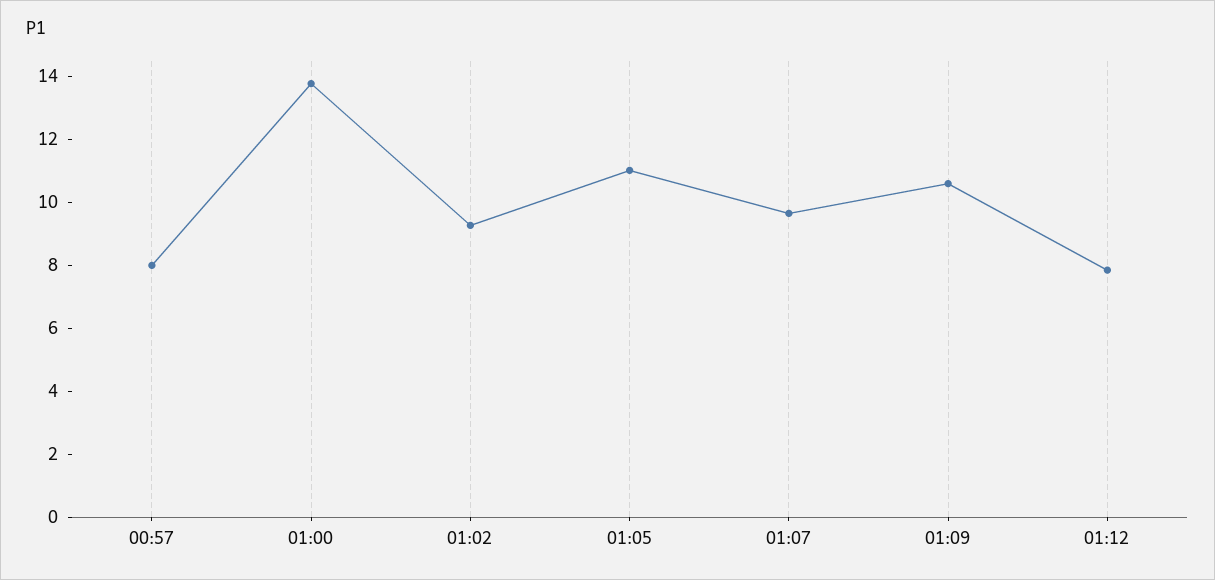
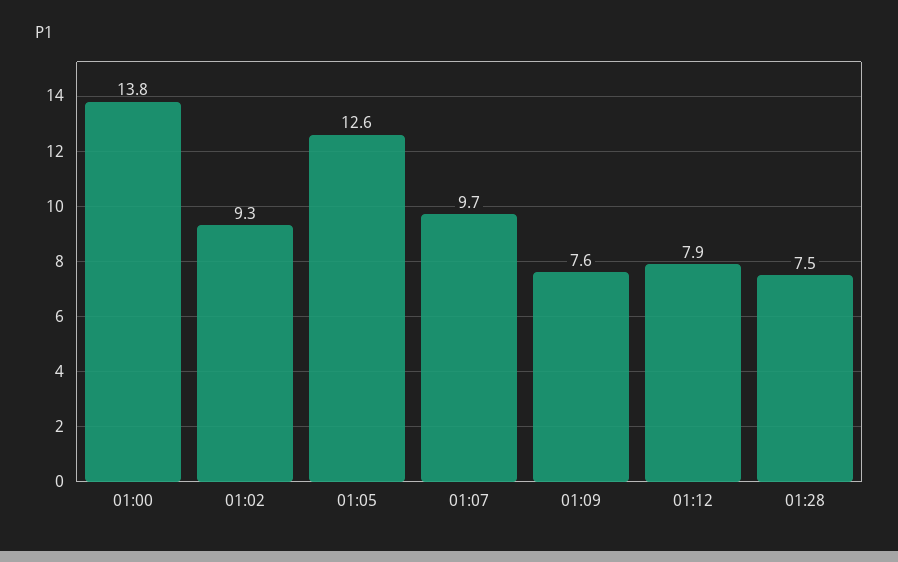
00:57: 8 -> none
01:05: 11 -> 12.6
01:09: 10.5 -> 7.6
01:28: none -> 7.5

